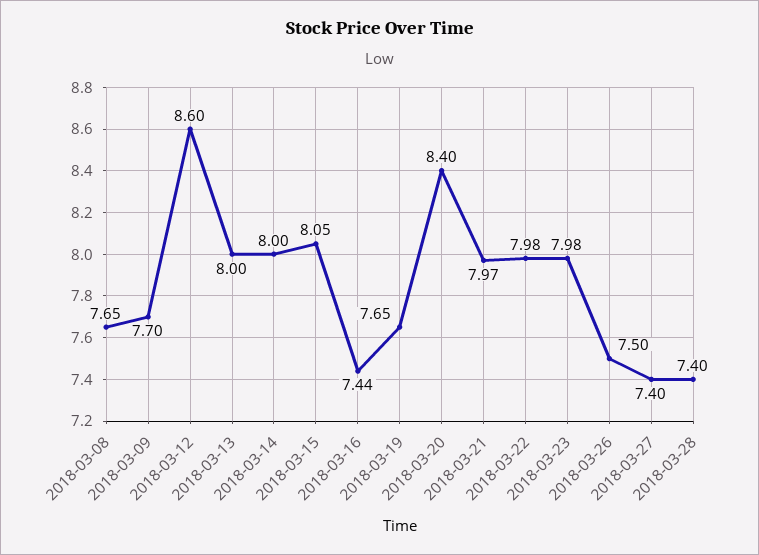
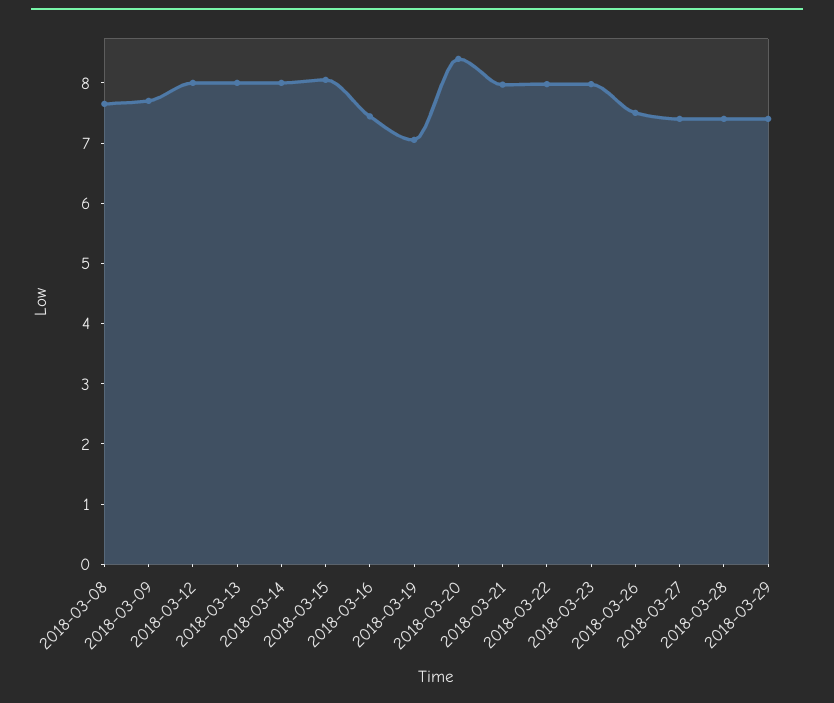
2018-03-12: 8.6 -> 8
2018-03-19: 7.65 -> 7
2018-03-29: none -> 7.4

